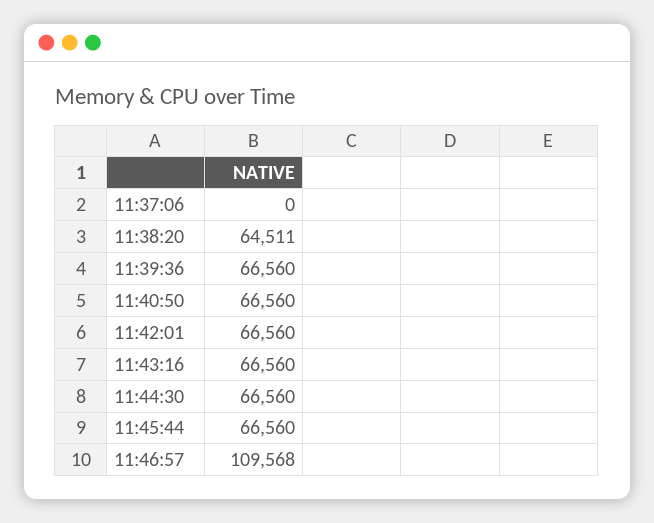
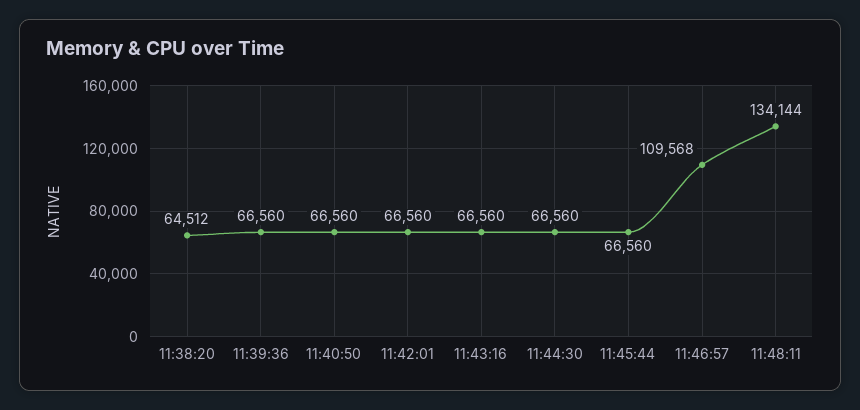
11:37:06: 0 -> none
11:38:20: 64511 -> 64512
11:48:11: none -> 134144

